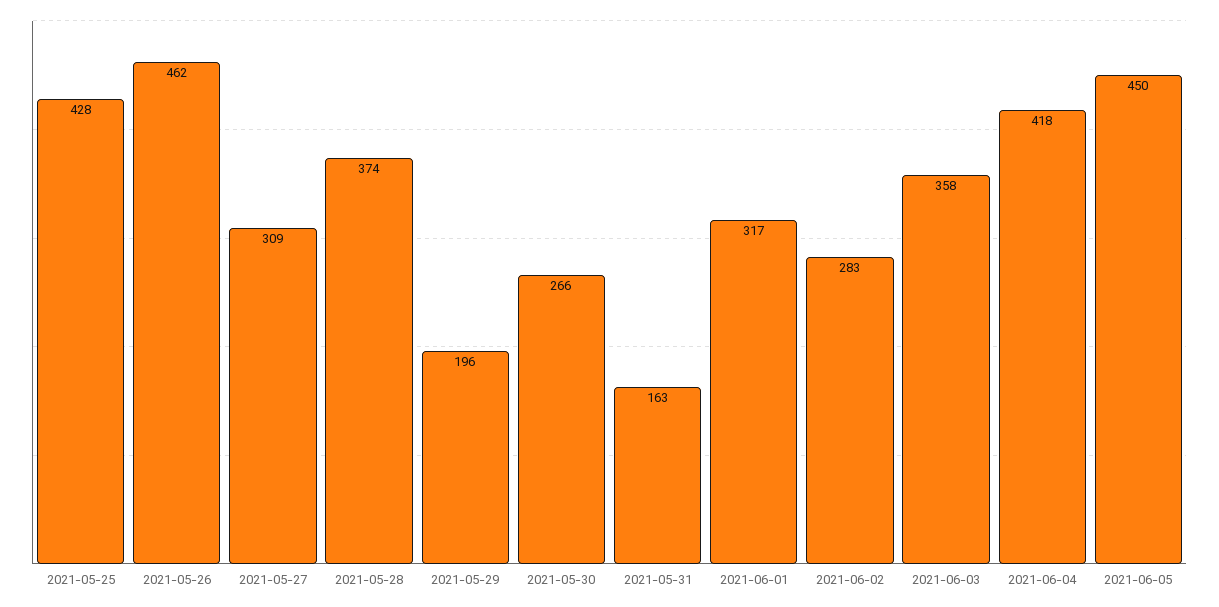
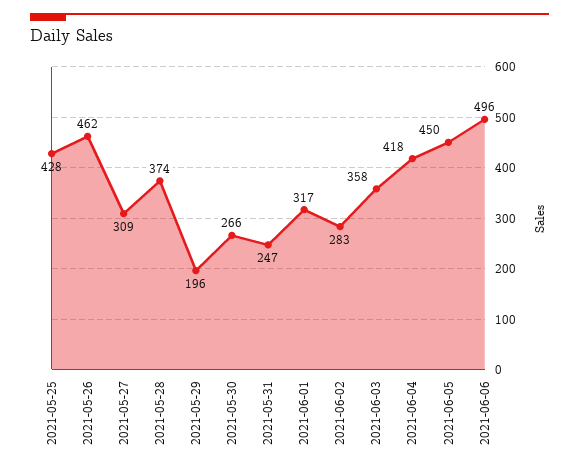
2021-05-31: 163 -> 247
2021-06-06: none -> 496

